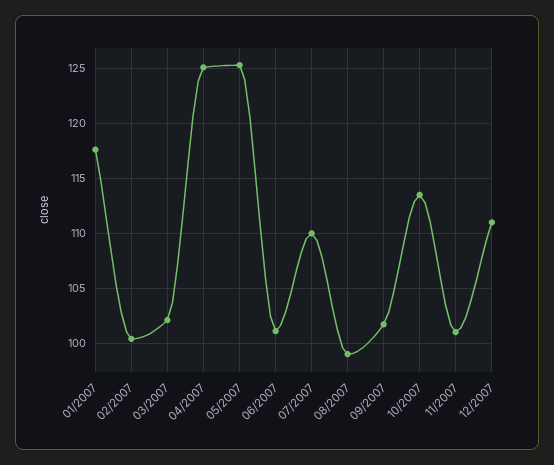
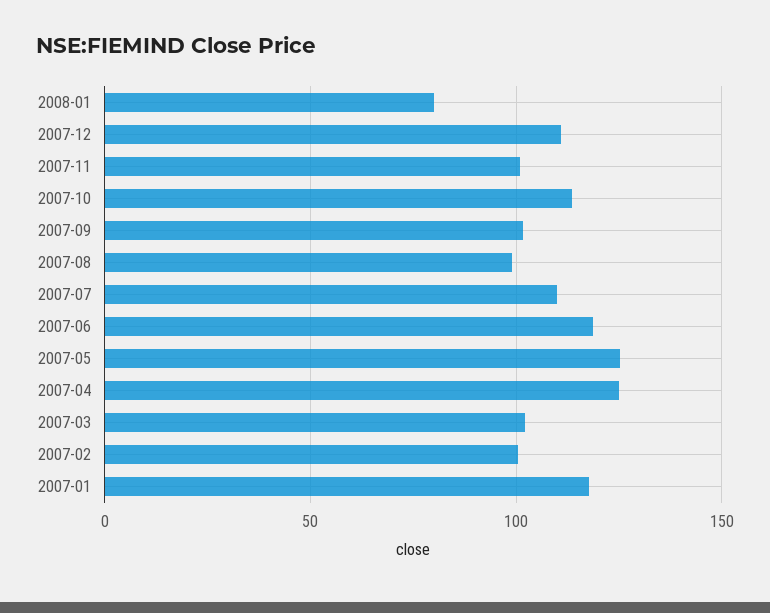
06/2007: 101 -> 120
2008-01: none -> 80

